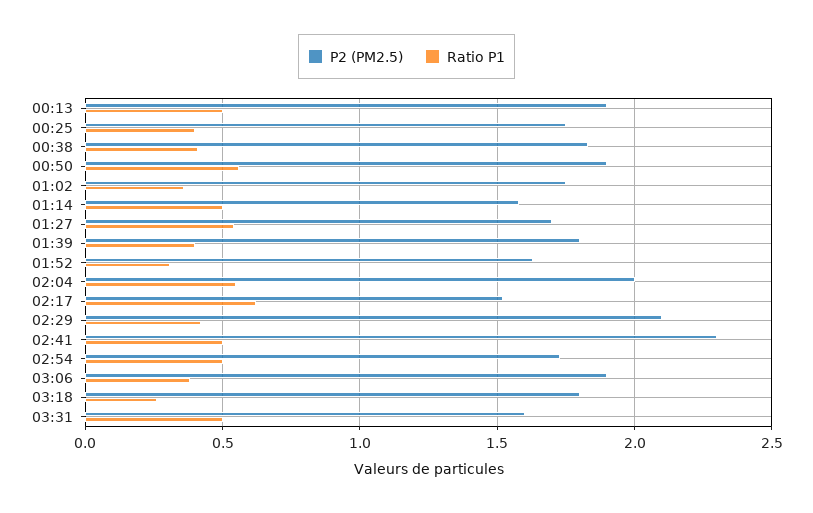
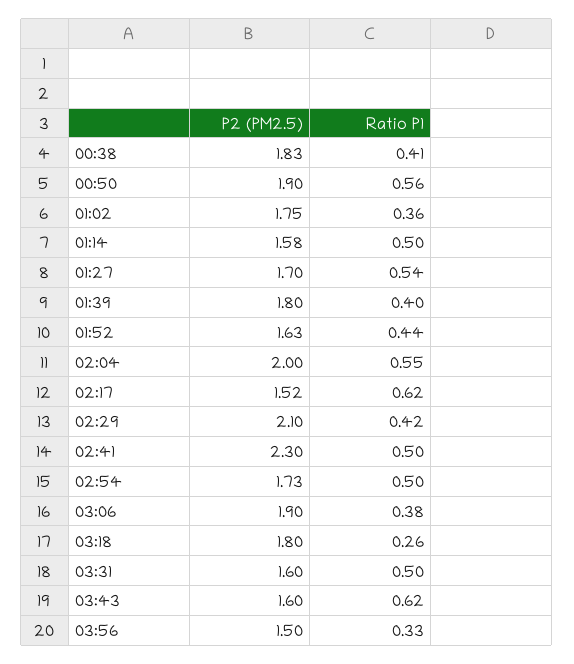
P2 (PM2.5), 00:13: 1.9 -> none
Ratio P1, 00:13: 0.5 -> none
P2 (PM2.5), 00:25: 1.75 -> none
Ratio P1, 00:25: 0.4 -> none
Ratio P1, 01:52: 0.3 -> 0.44
P2 (PM2.5), 03:43: none -> 1.6
Ratio P1, 03:43: none -> 0.62
P2 (PM2.5), 03:56: none -> 1.5
Ratio P1, 03:56: none -> 0.33

